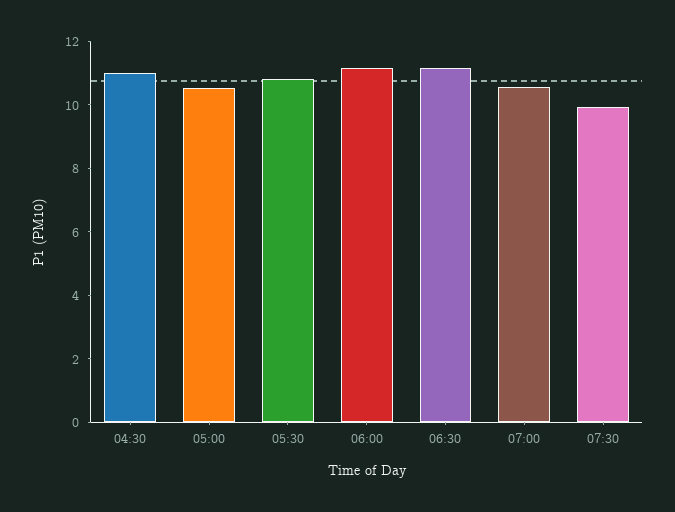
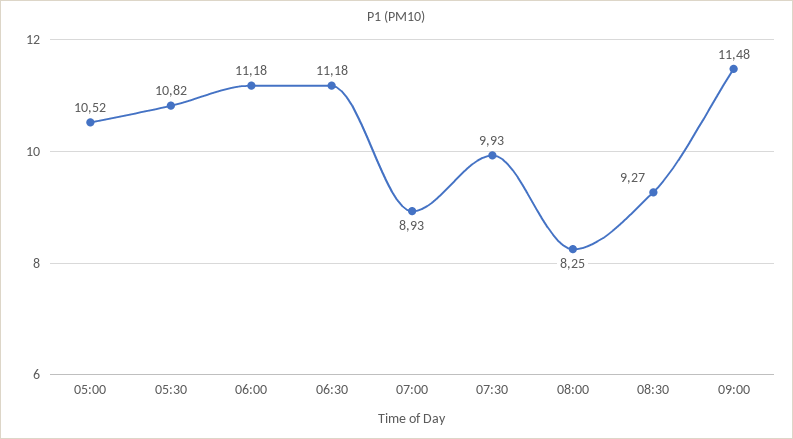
04:30: 11 -> none
07:00: 10.5 -> 8.93
08:00: none -> 8.25
08:30: none -> 9.27
09:00: none -> 11.48

